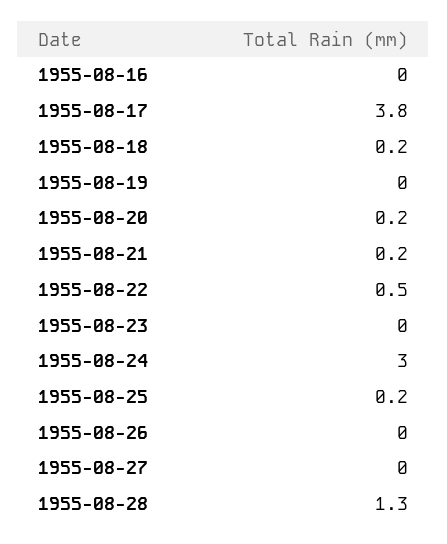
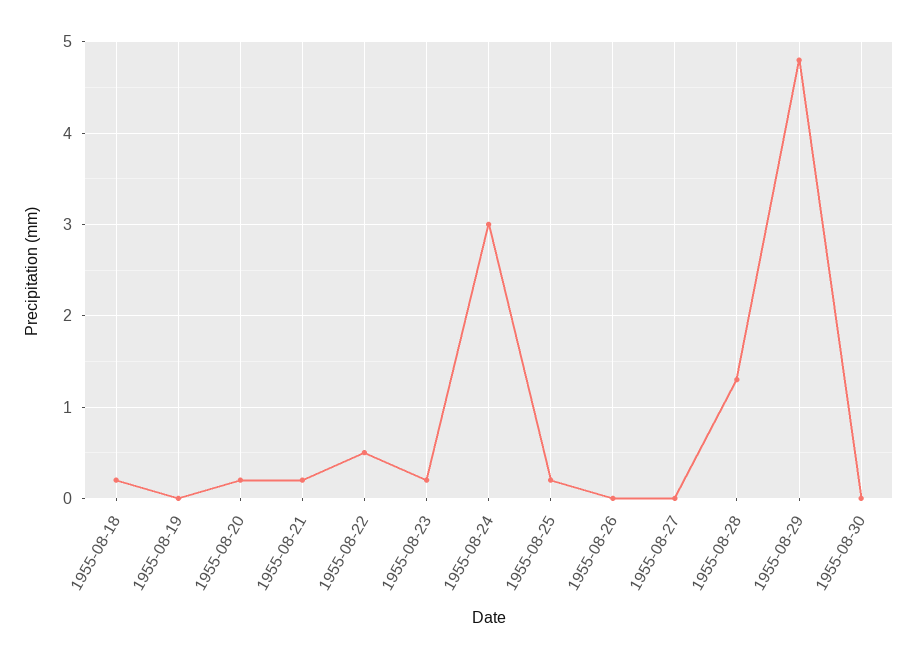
1955-08-16: 0 -> none
1955-08-17: 3.8 -> none
1955-08-23: 0 -> 0.2
1955-08-29: none -> 4.8
1955-08-30: none -> 0

